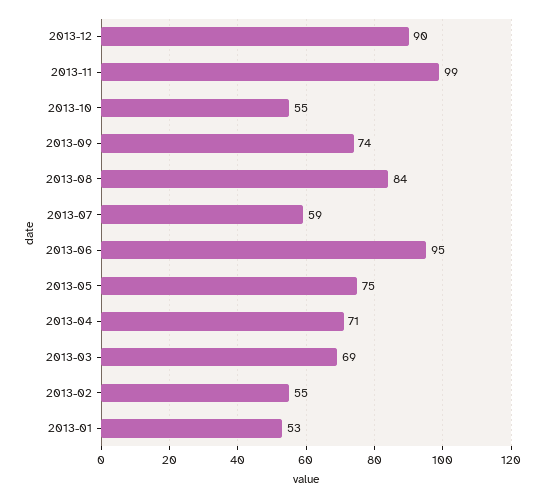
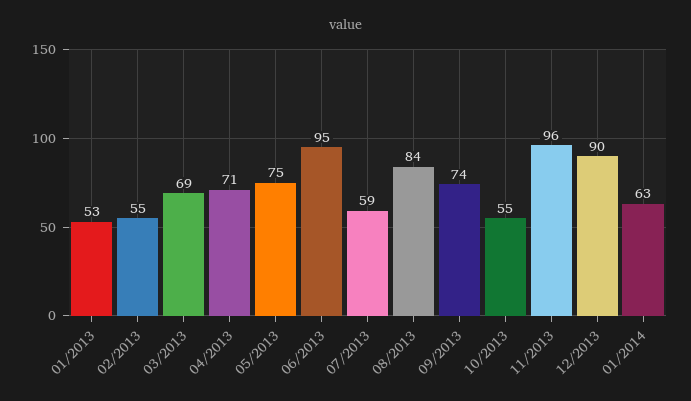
2013-11: 99 -> 96
01/2014: none -> 63

